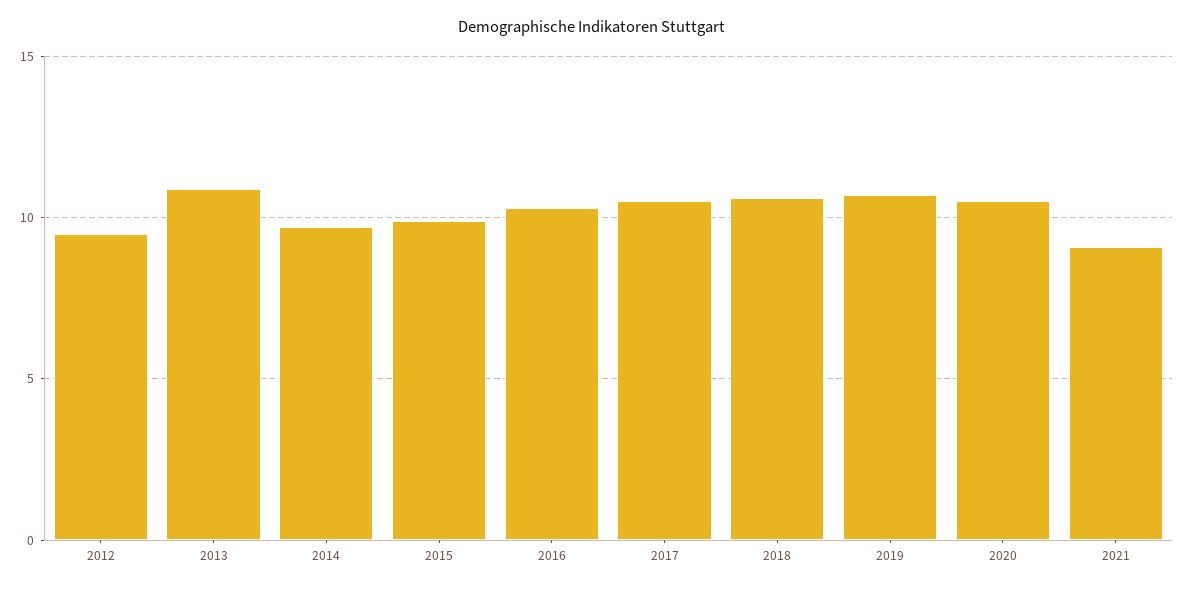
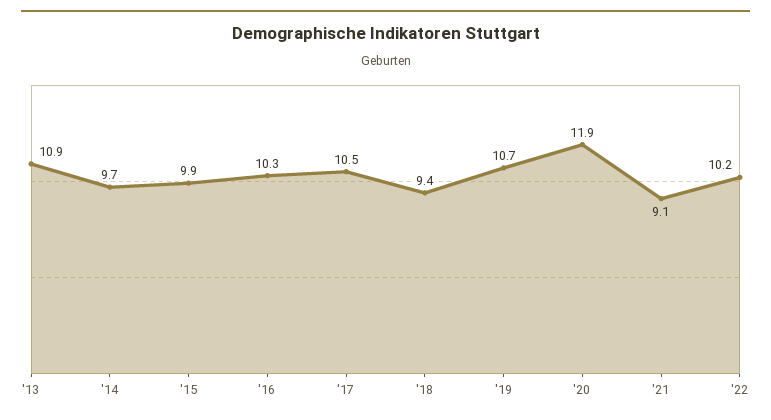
2012: 9.5 -> none
2018: 10.5 -> 9.4
2020: 10.5 -> 11.9
'22: none -> 10.2

